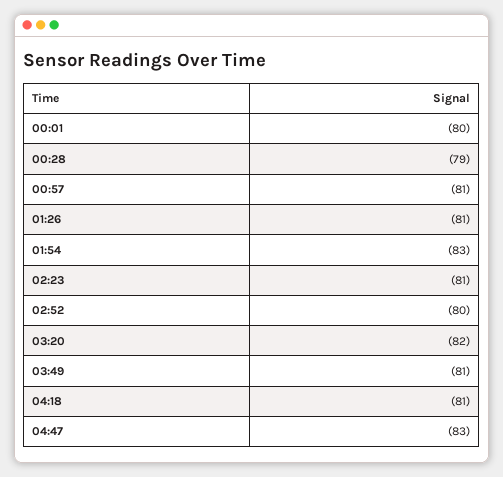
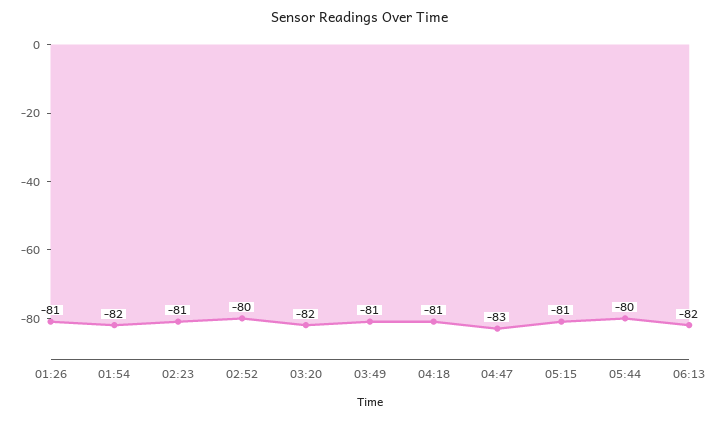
00:01: -80 -> none
00:28: -79 -> none
00:57: -81 -> none
01:54: -83 -> -82
05:15: none -> -81
05:44: none -> -80
06:13: none -> -82

